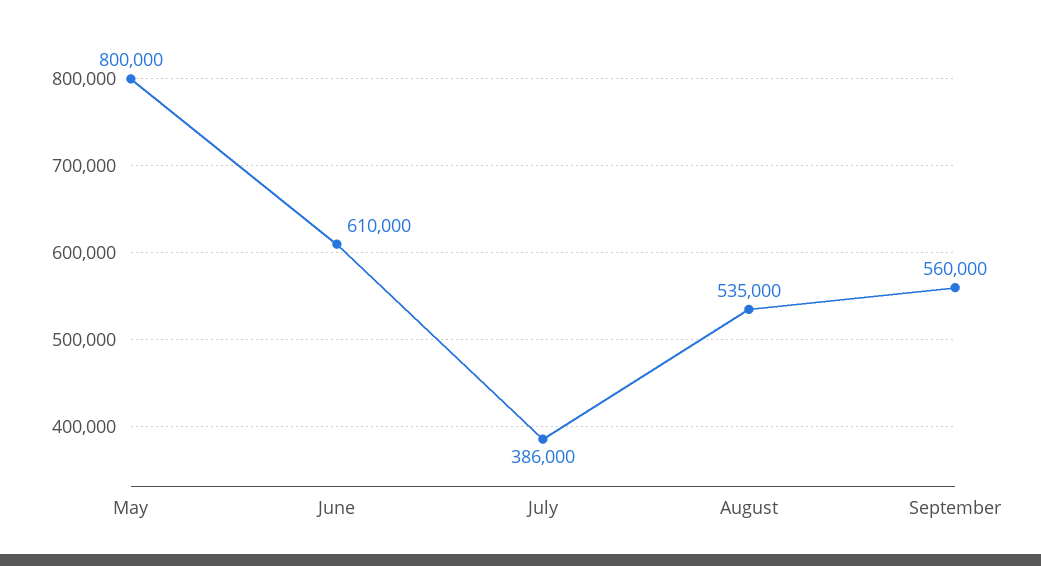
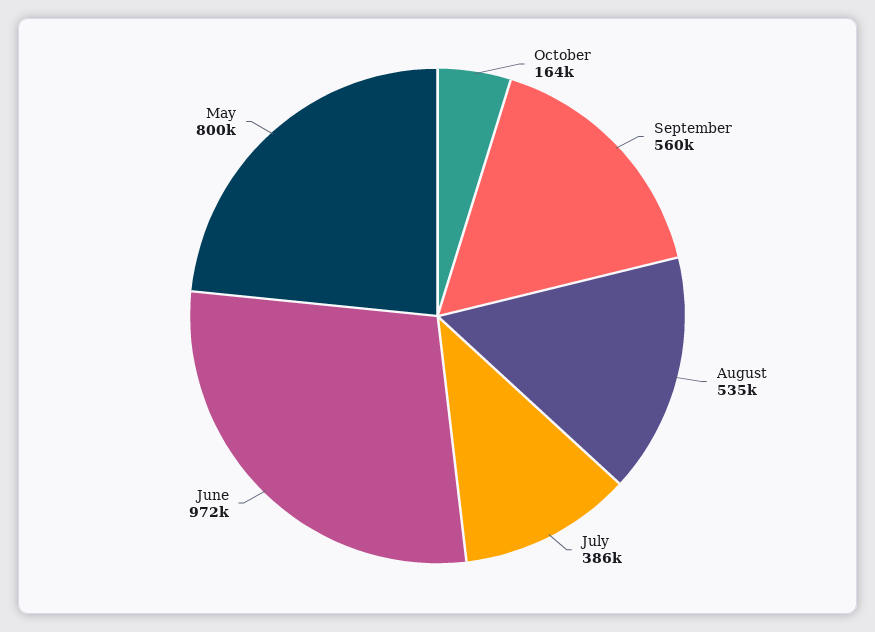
June: 610000 -> 972000
October: none -> 164000

